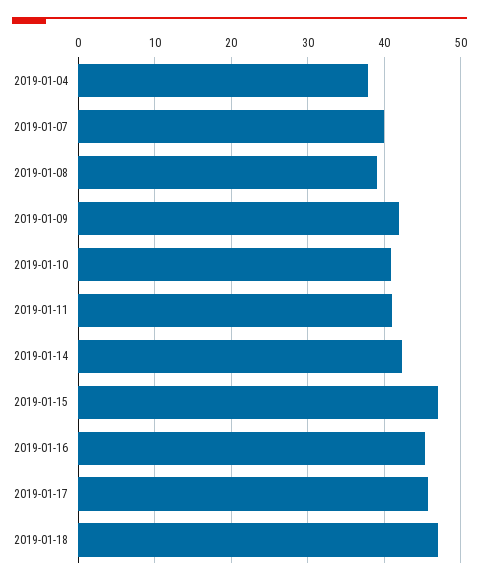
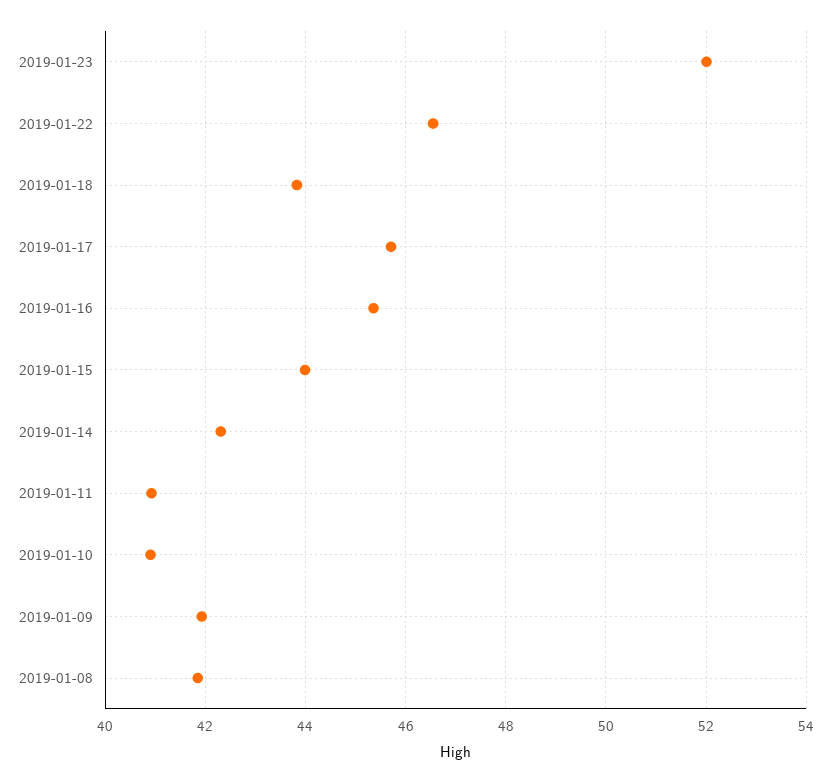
2019-01-04: 38 -> none
2019-01-07: 40 -> none
2019-01-08: 39 -> 41.8
2019-01-15: 47 -> 44
2019-01-18: 47 -> 43.8
2019-01-23: none -> 52
2019-01-22: none -> 46.6

